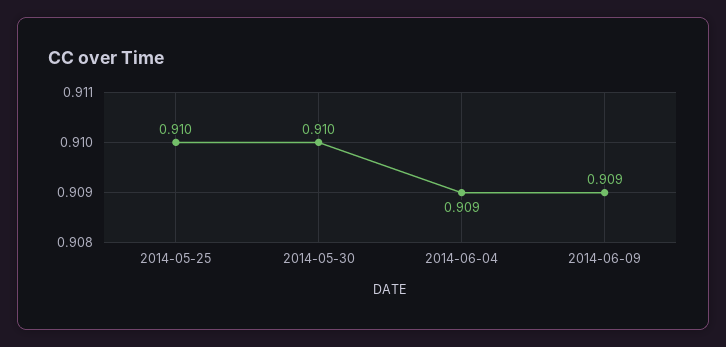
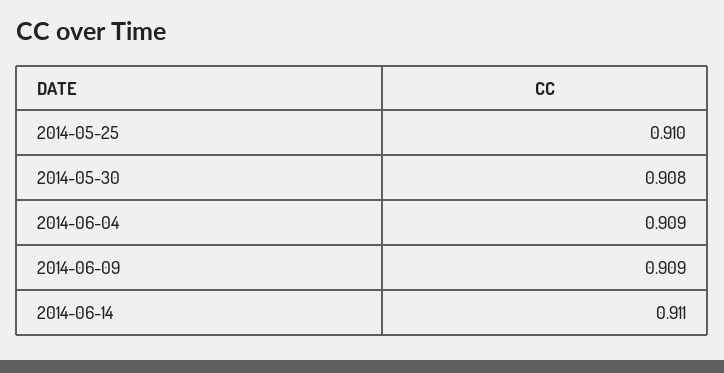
2014-05-30: 0.91 -> 0.908
2014-06-14: none -> 0.911

